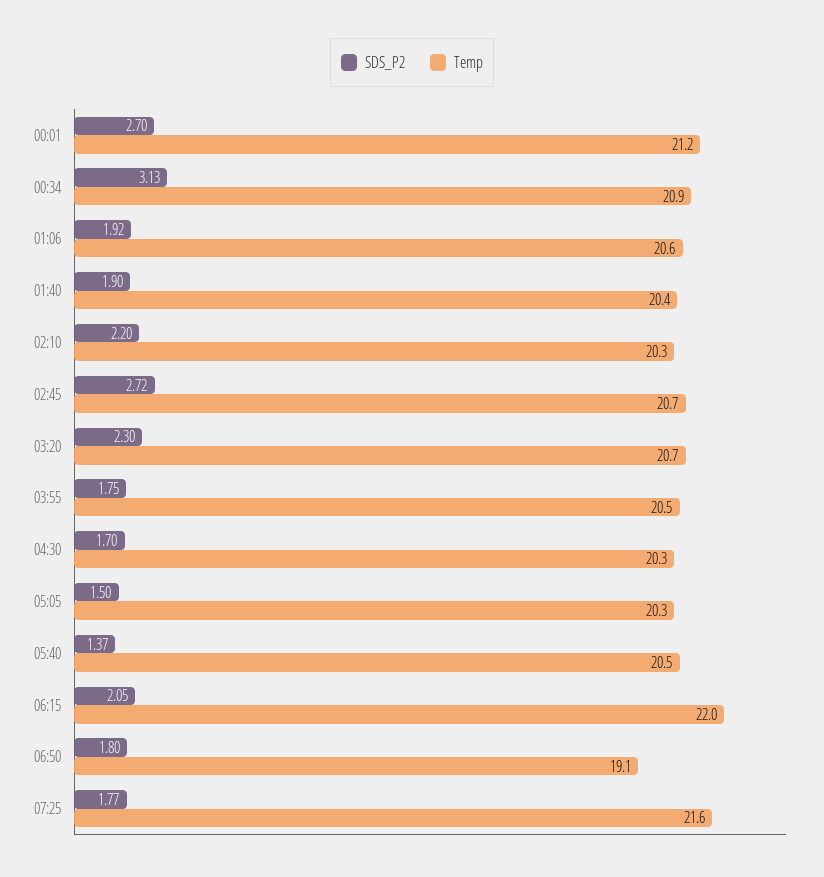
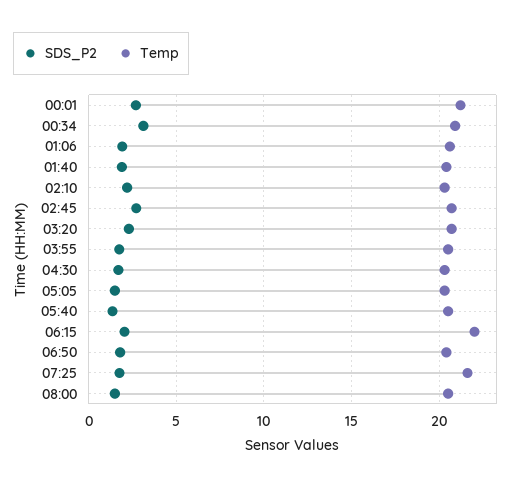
Temp, 06:50: 19.1 -> 20.5
SDS_P2, 08:00: none -> 1.5
Temp, 08:00: none -> 20.5

